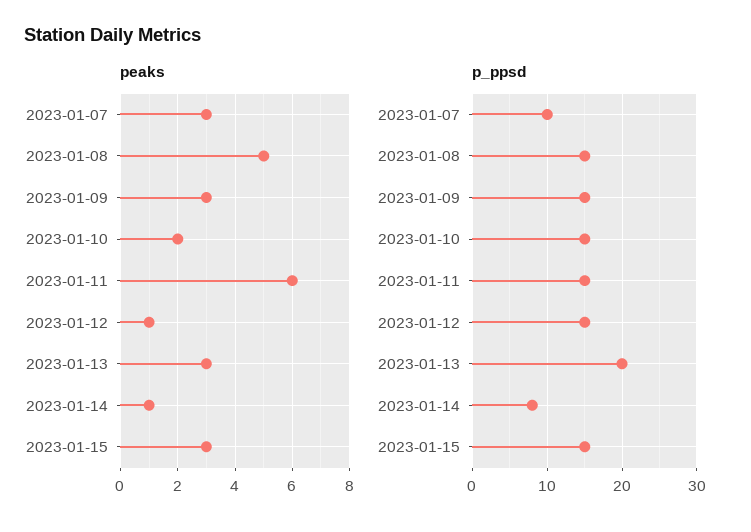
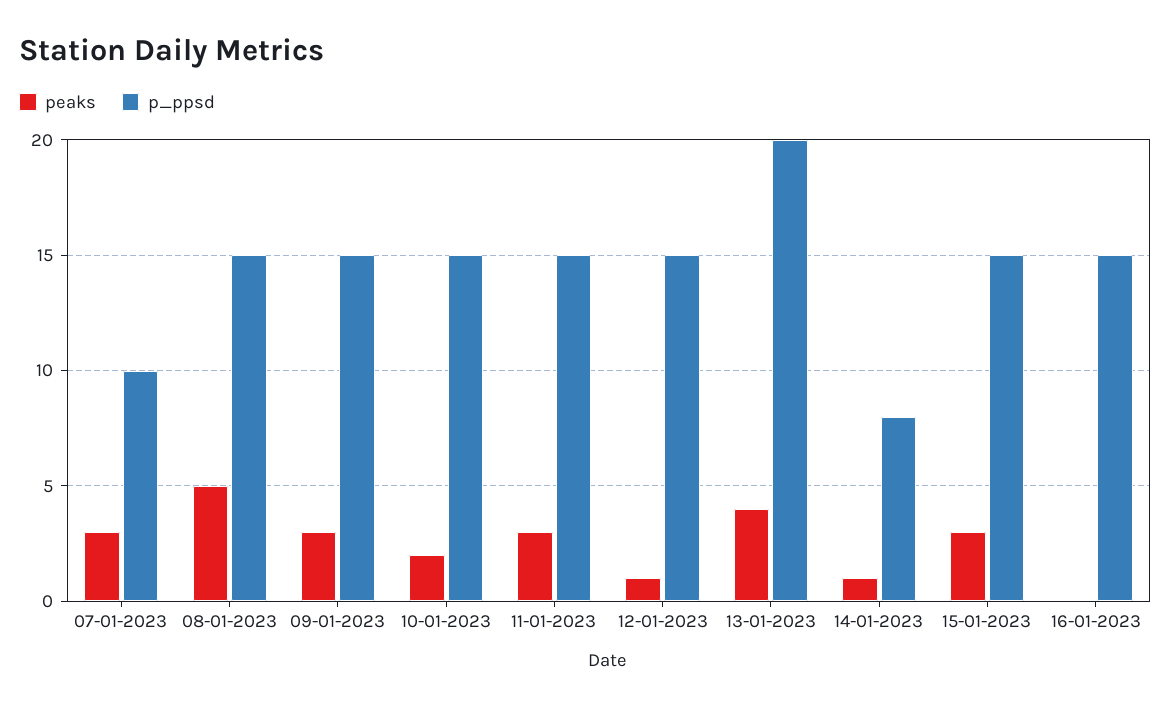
peaks, 2023-01-11: 6 -> 3
peaks, 2023-01-13: 3 -> 4
peaks, 16-01-2023: none -> 0
p_ppsd, 16-01-2023: none -> 15

